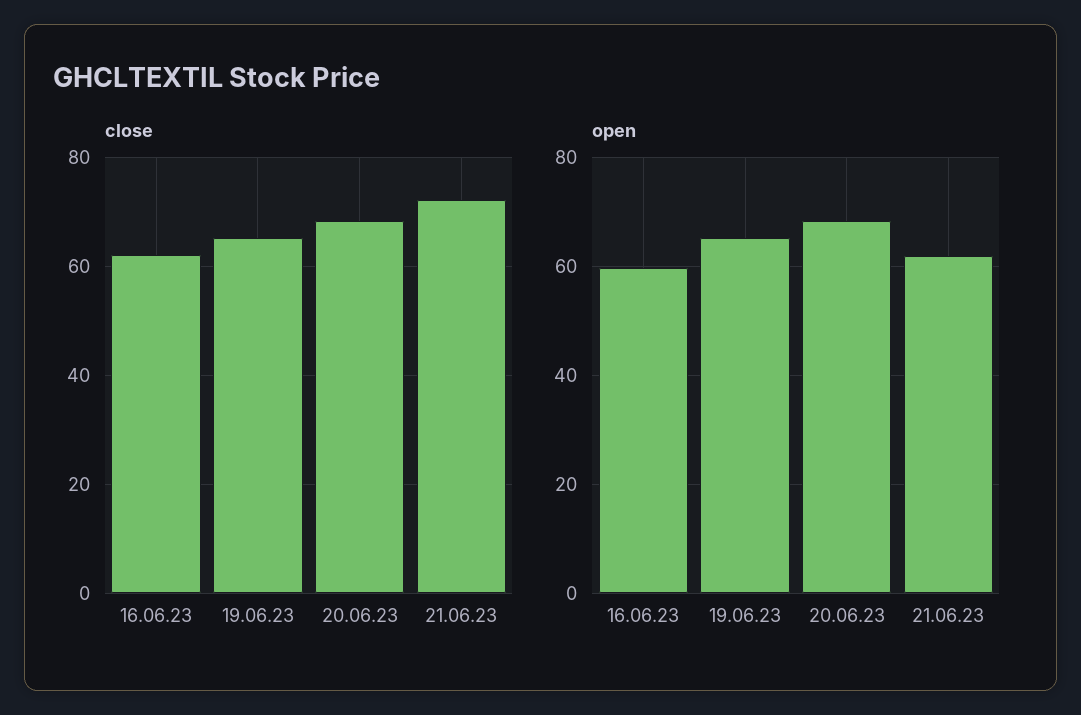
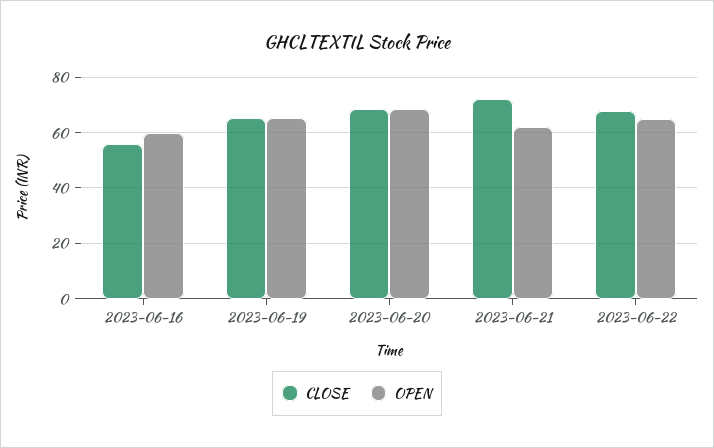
close, 16.06.23: 62 -> 55
close, 2023-06-22: none -> 67.5
open, 2023-06-22: none -> 65

